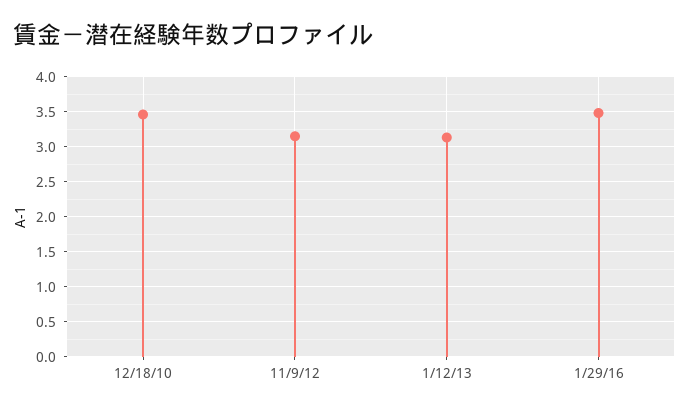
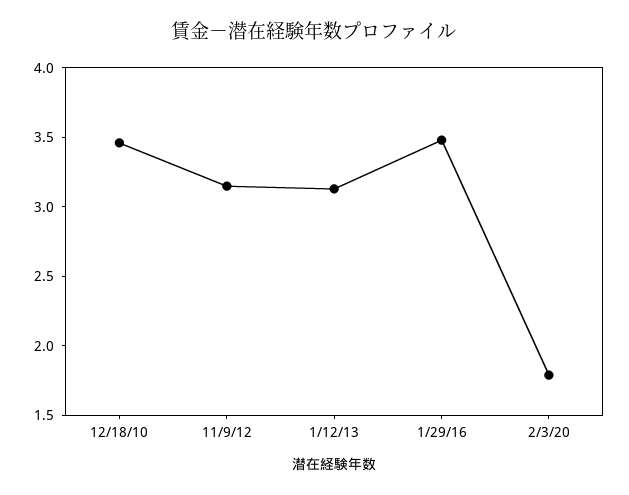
2/3/20: none -> 1.8

